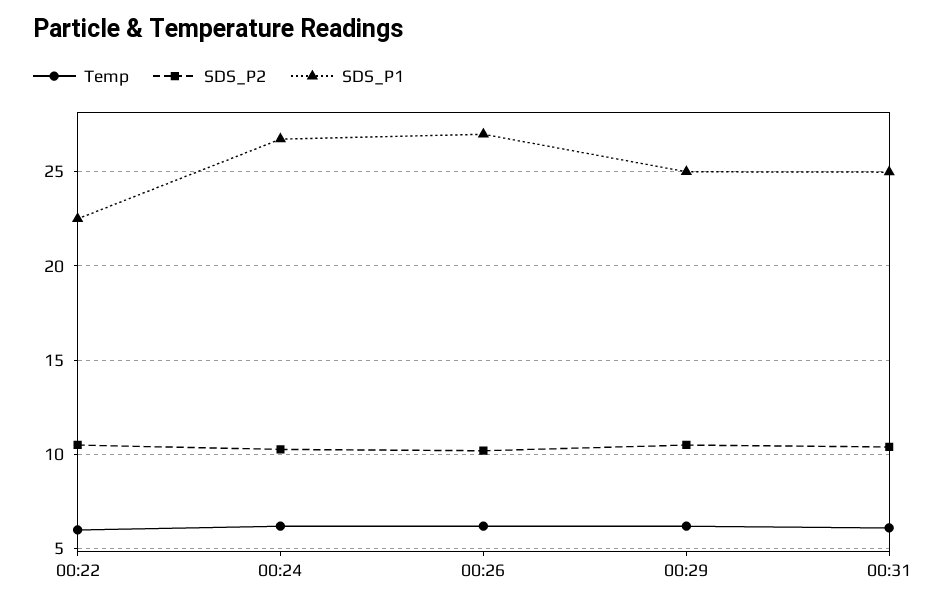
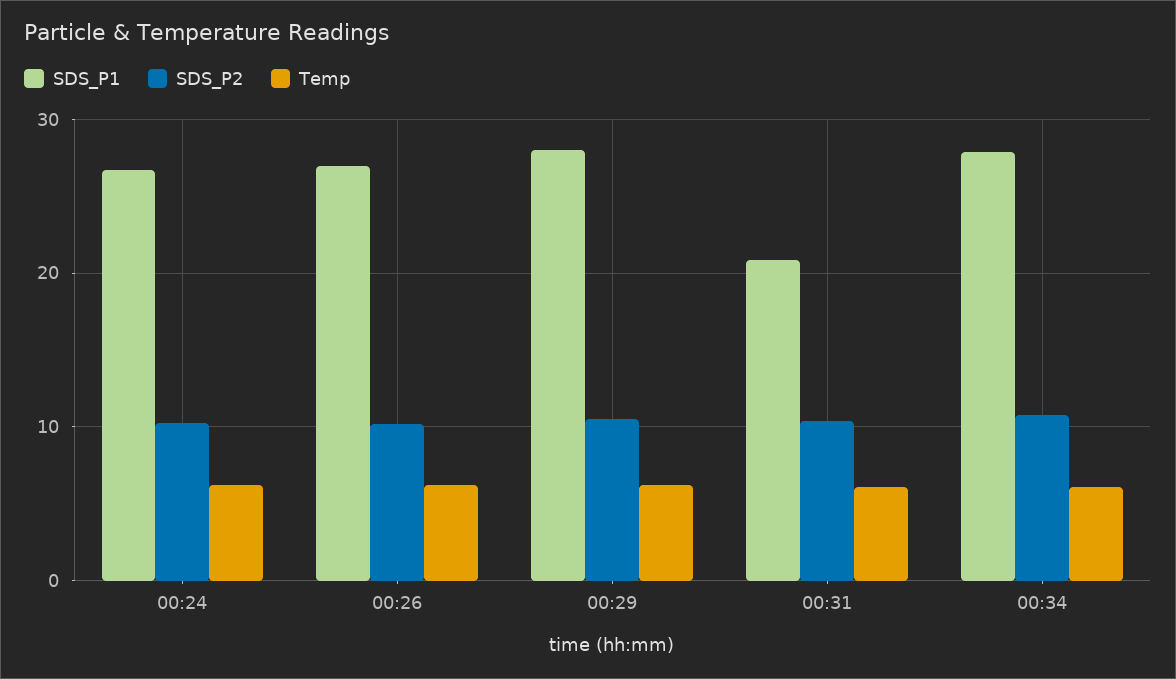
Temp, 00:22: 6 -> none
SDS_P2, 00:22: 10.5 -> none
SDS_P1, 00:22: 22.5 -> none
SDS_P1, 00:29: 25 -> 28
SDS_P1, 00:31: 25 -> 21
SDS_P1, 00:34: none -> 28
SDS_P2, 00:34: none -> 11
Temp, 00:34: none -> 6

